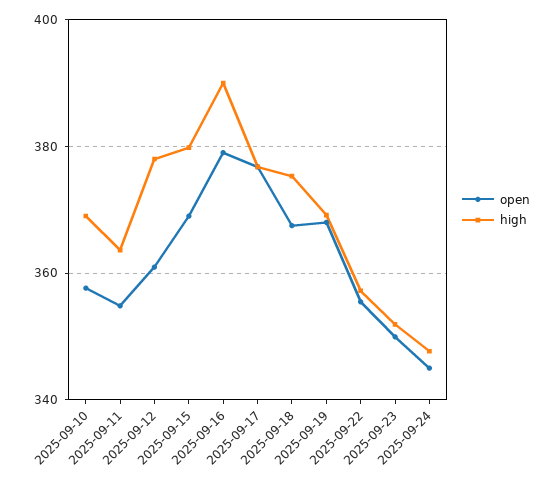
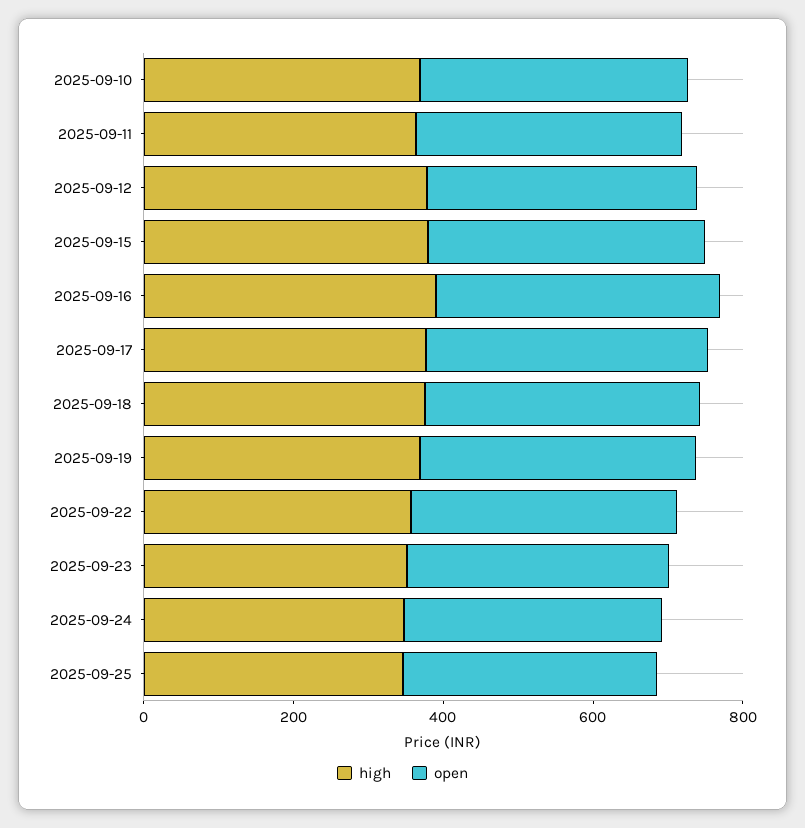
high, 2025-09-25: none -> 350
open, 2025-09-25: none -> 350

